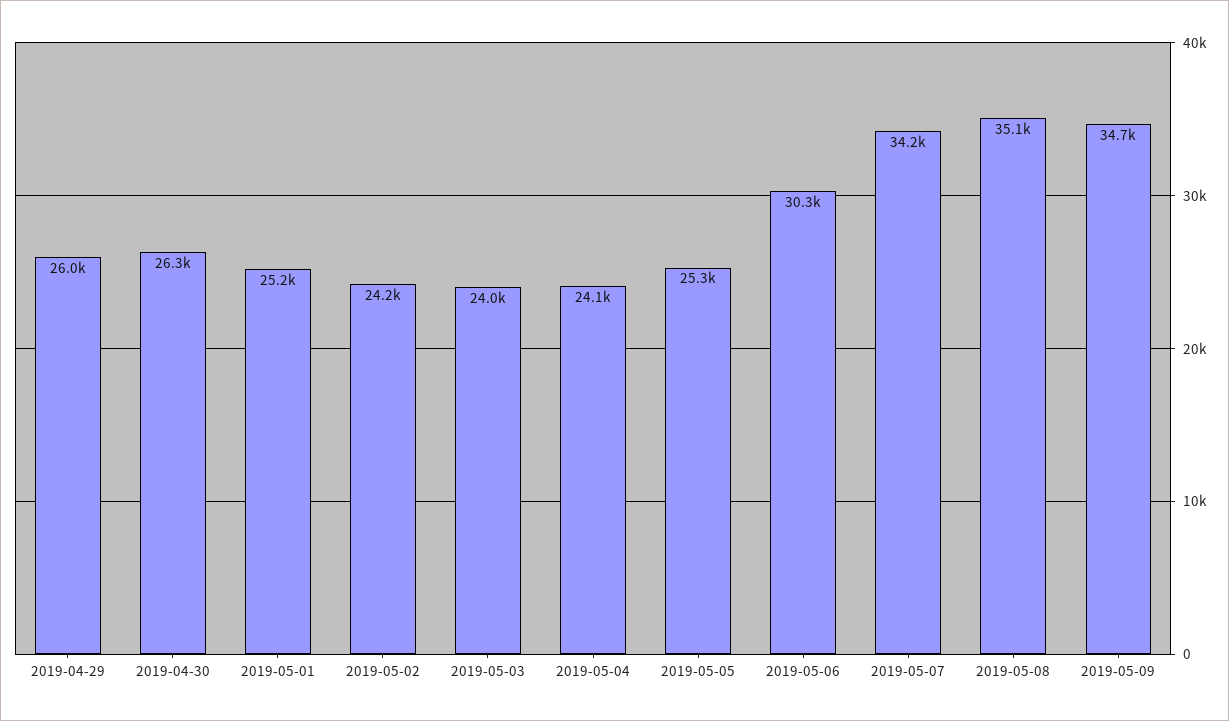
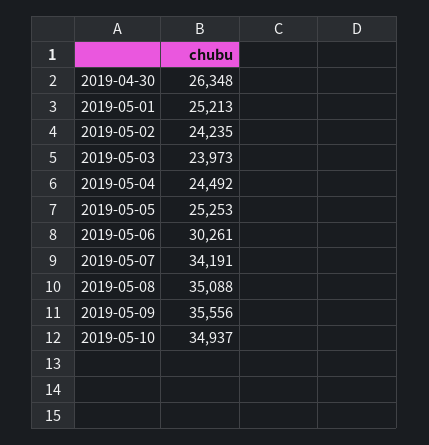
2019-04-29: 26000 -> none
2019-05-04: 24100 -> 24492
2019-05-09: 34700 -> 35556
2019-05-10: none -> 34937

